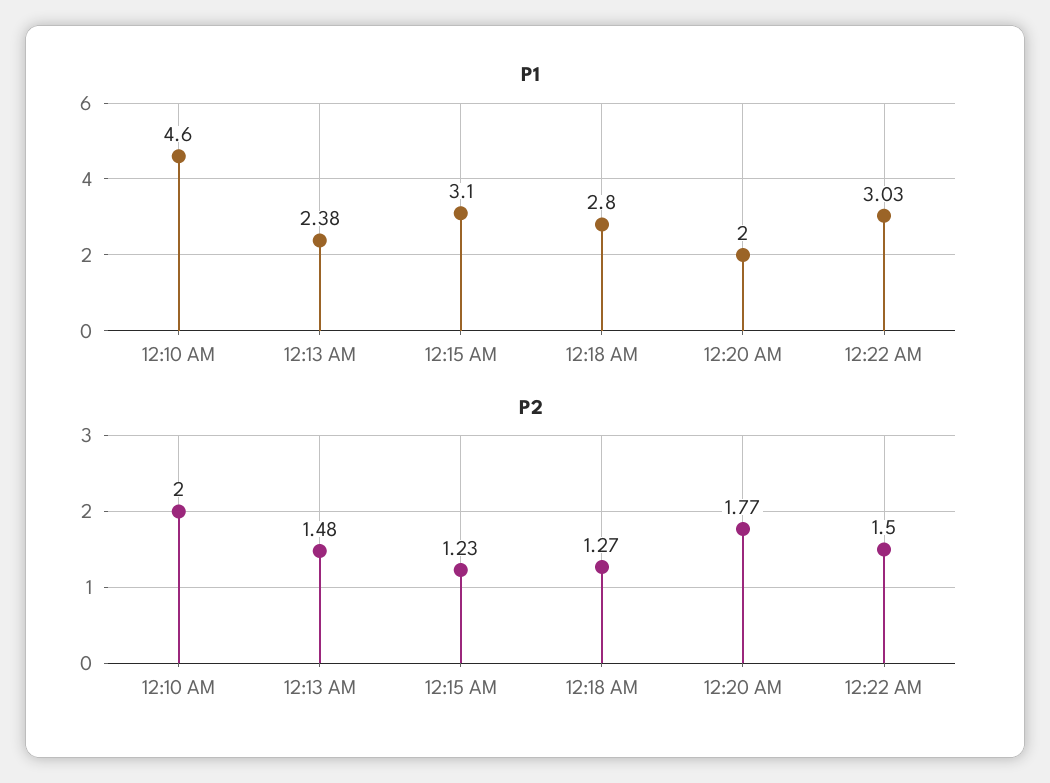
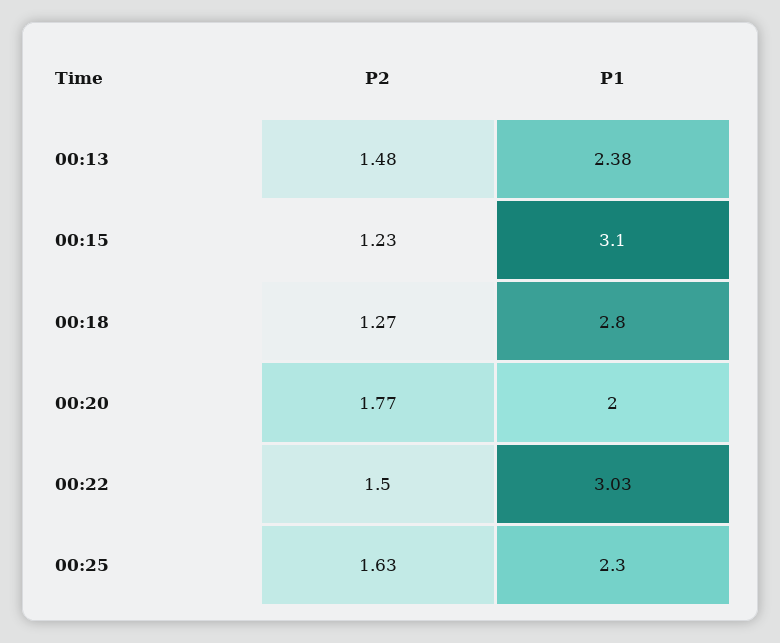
P1, 12:10 AM: 4.6 -> none
P2, 12:10 AM: 2 -> none
P2, 00:25: none -> 1.63
P1, 00:25: none -> 2.3

